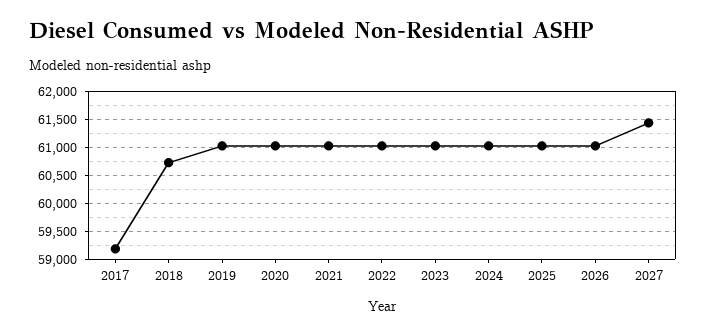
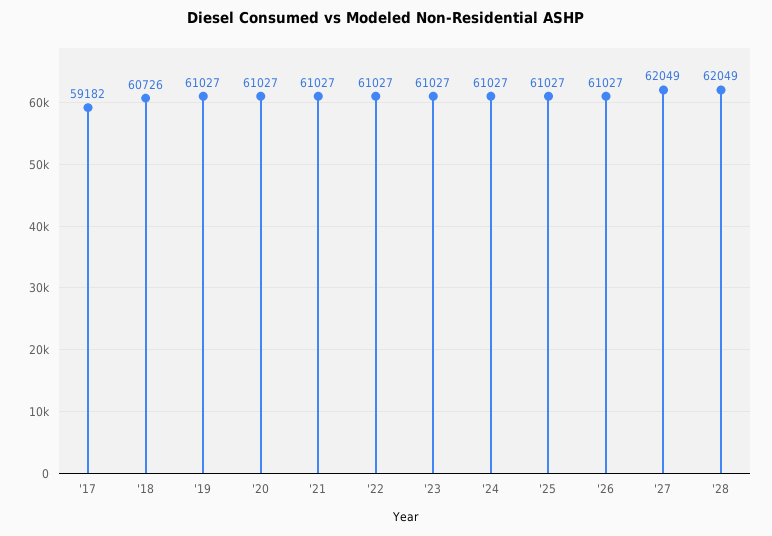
2027: 61500 -> 62049
'28: none -> 62049

